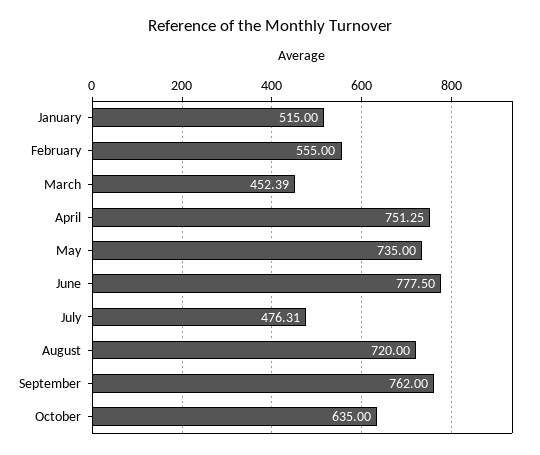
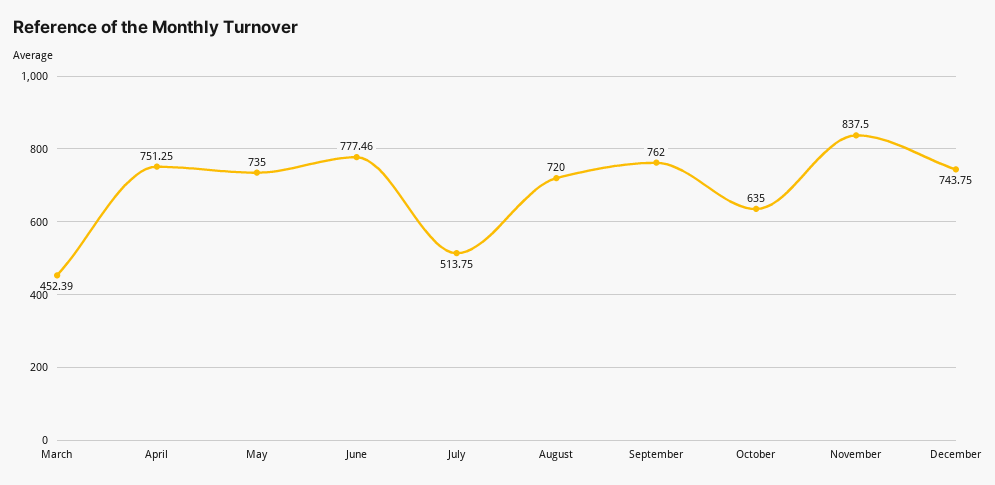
January: 515 -> none
February: 555 -> none
June: 777.5 -> 777.46
July: 476.31 -> 513.75
November: none -> 837.5
December: none -> 743.75

